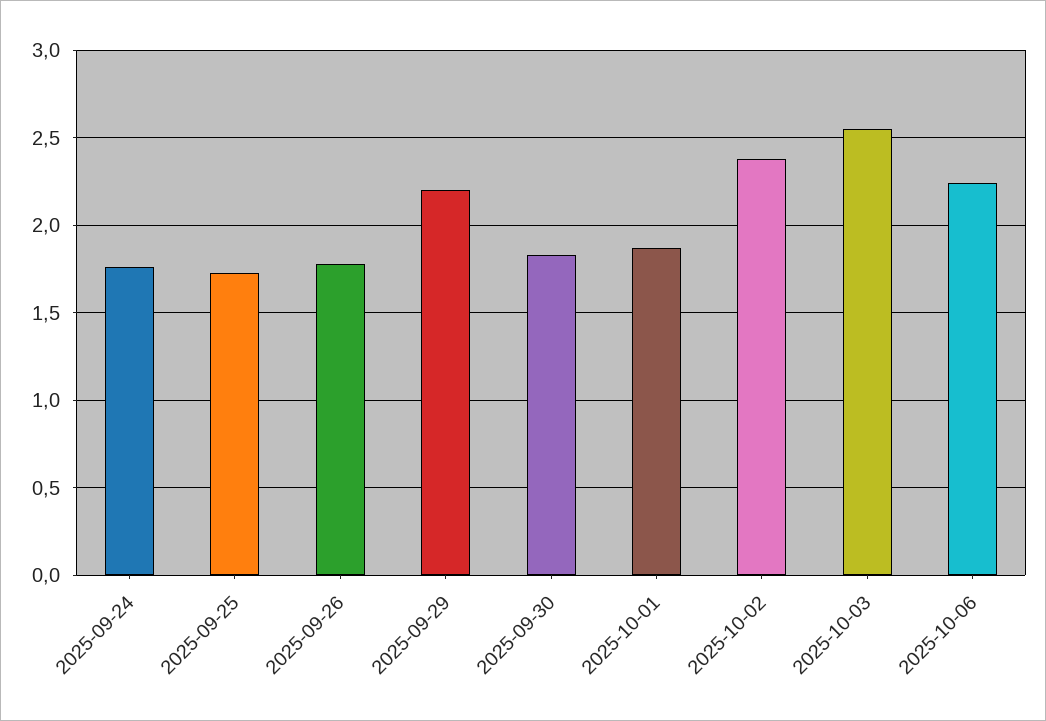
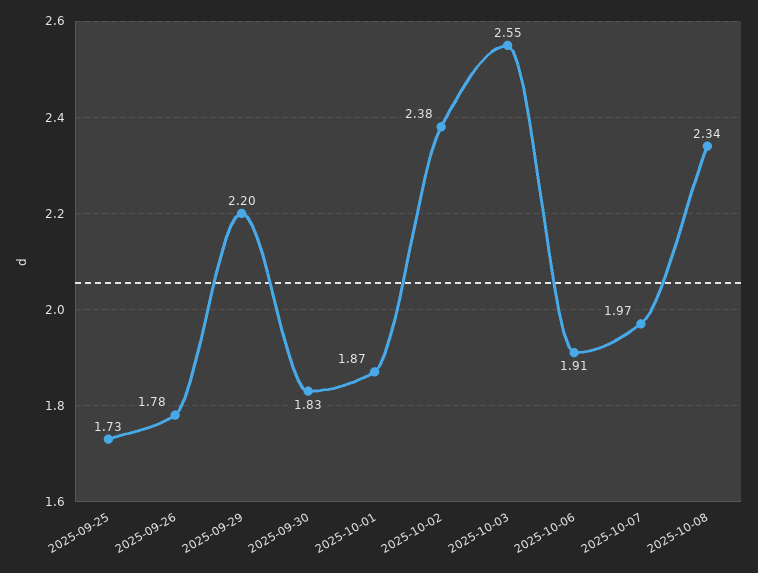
2025-09-24: 1.75 -> none
2025-10-06: 2.25 -> 1.91
2025-10-07: none -> 1.97
2025-10-08: none -> 2.34

